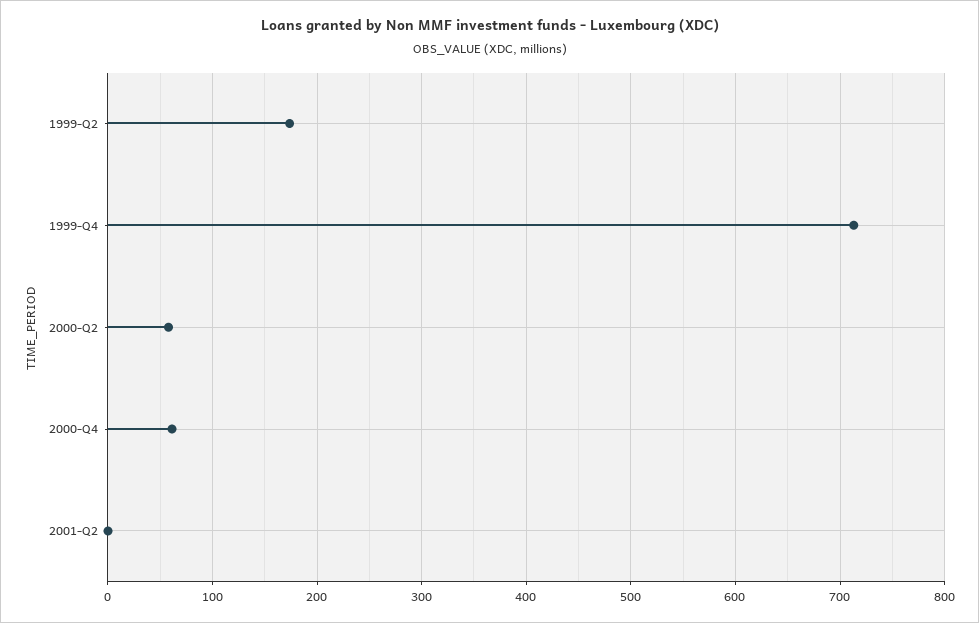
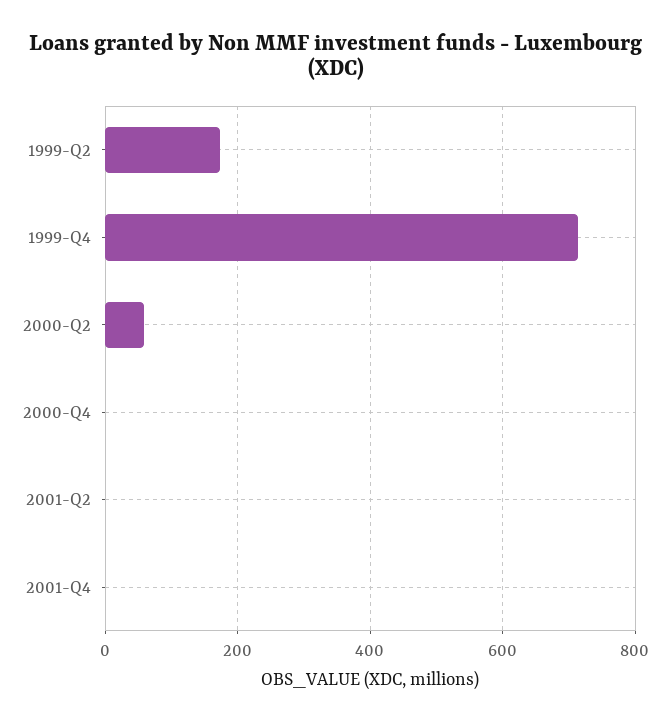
2000-Q4: 60 -> 0
2001-Q4: none -> 0

